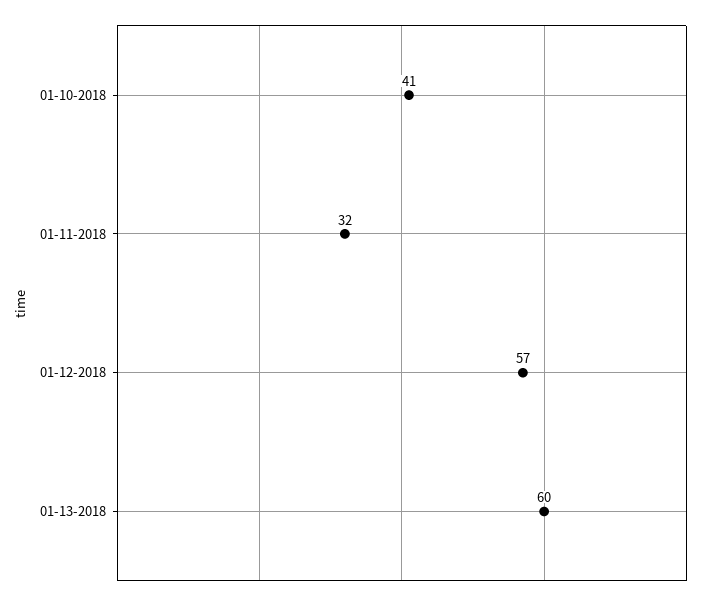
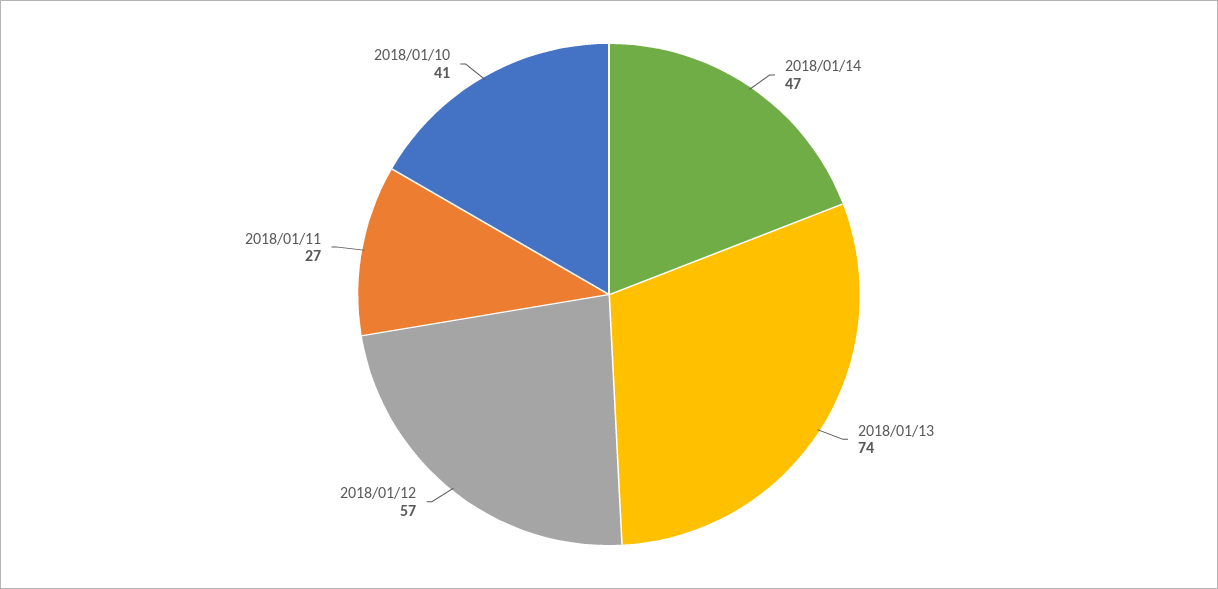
01-11-2018: 32 -> 27
01-13-2018: 60 -> 74
2018/01/14: none -> 47

